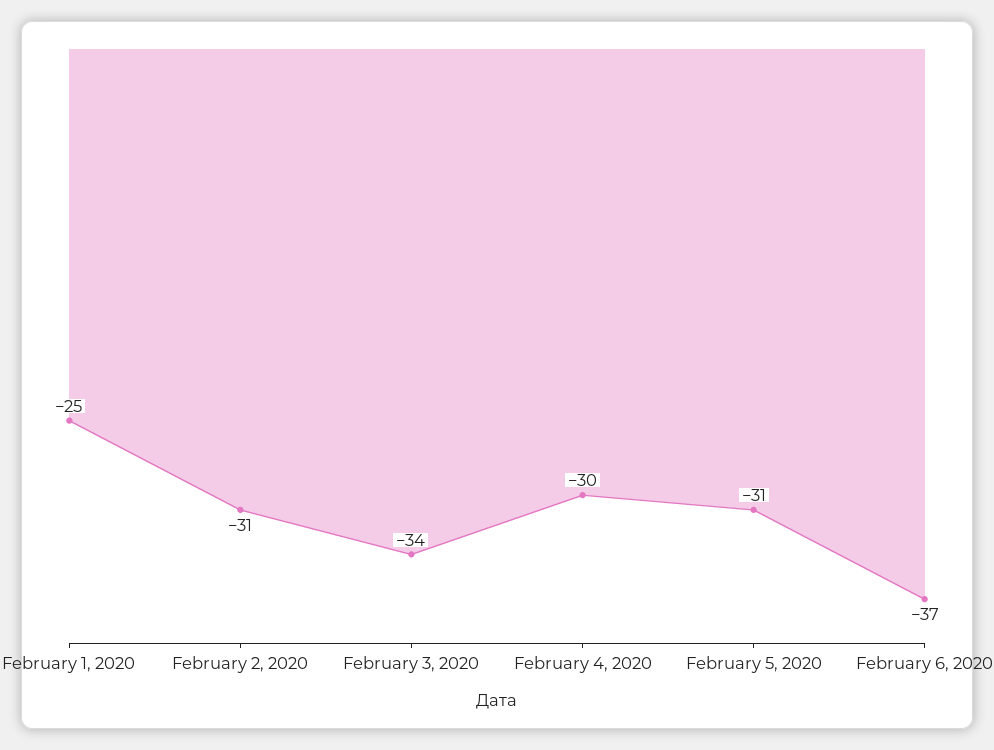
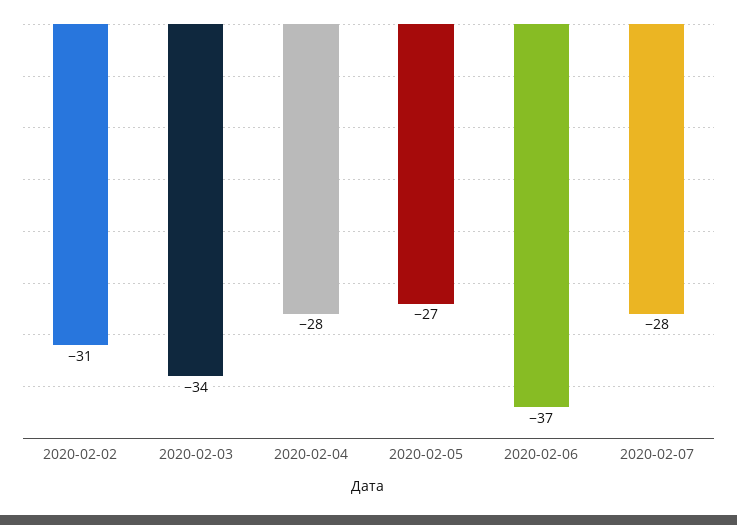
February 1, 2020: -25 -> none
February 4, 2020: -30 -> -28
February 5, 2020: -31 -> -27
2020-02-07: none -> -28

